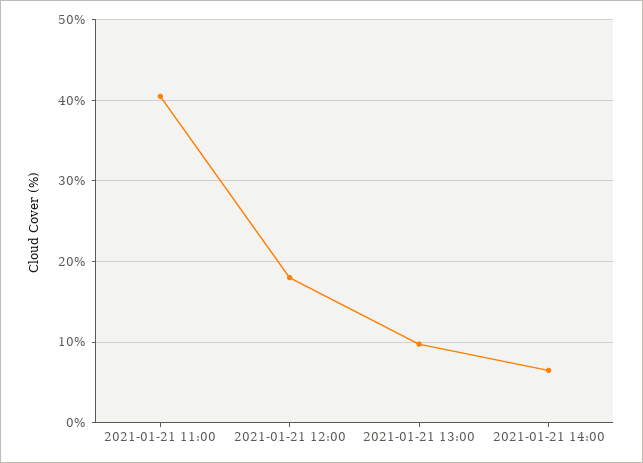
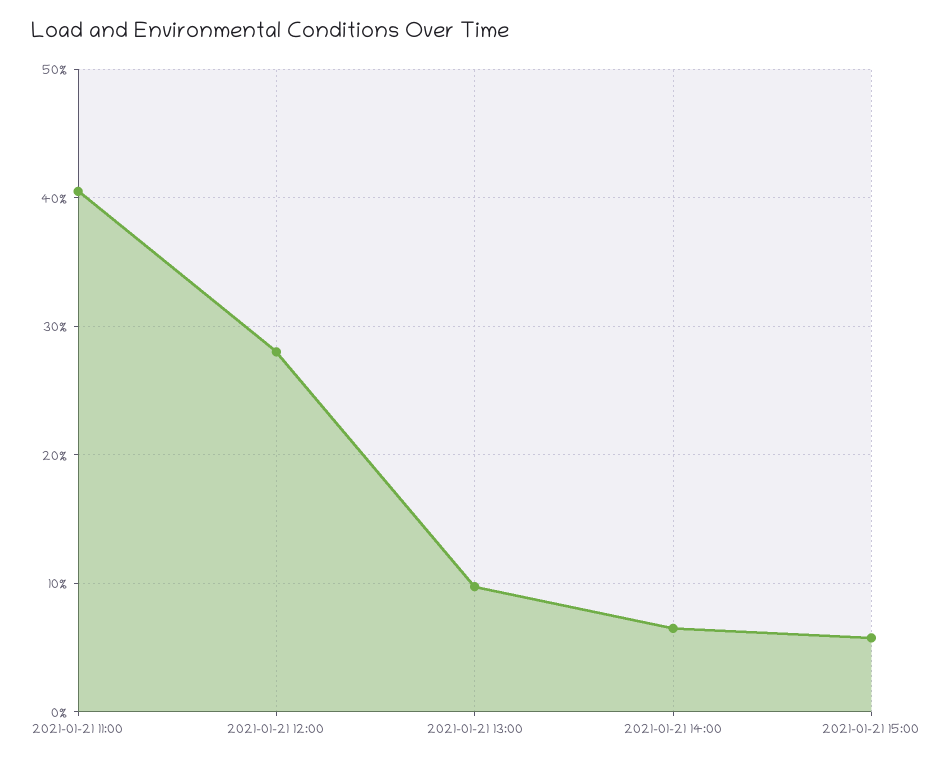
2021-01-21 12:00: 18 -> 28
2021-01-21 15:00: none -> 6

